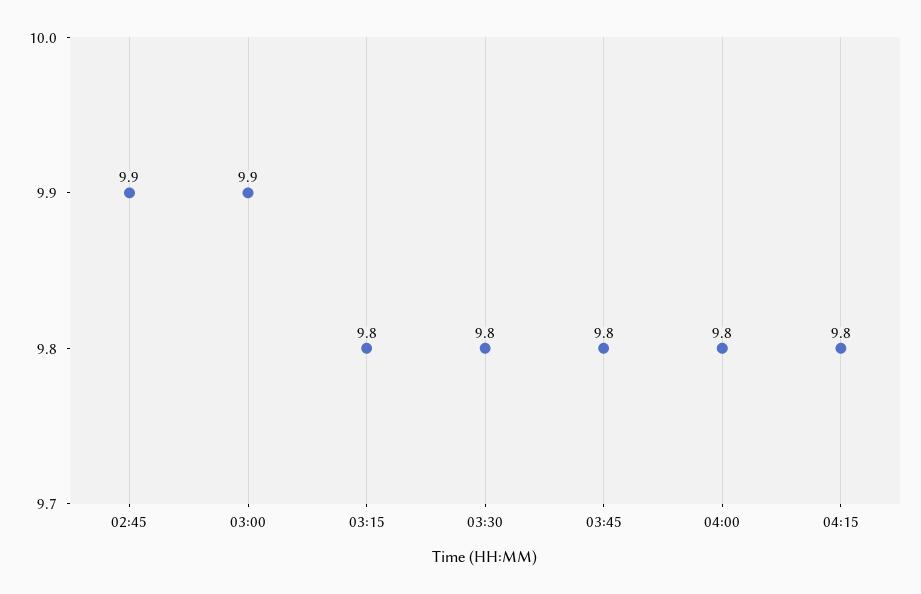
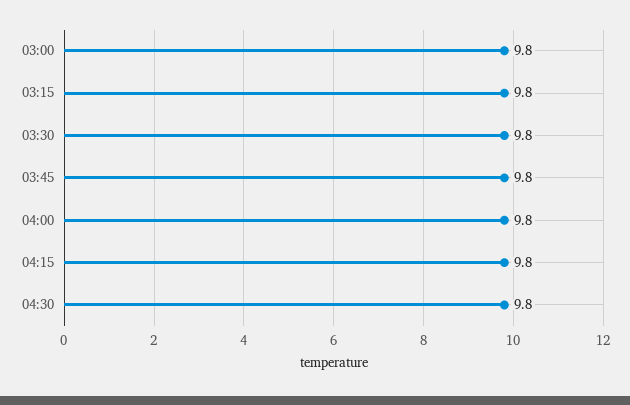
02:45: 9.9 -> none
03:00: 9.9 -> 9.8
04:30: none -> 9.8

